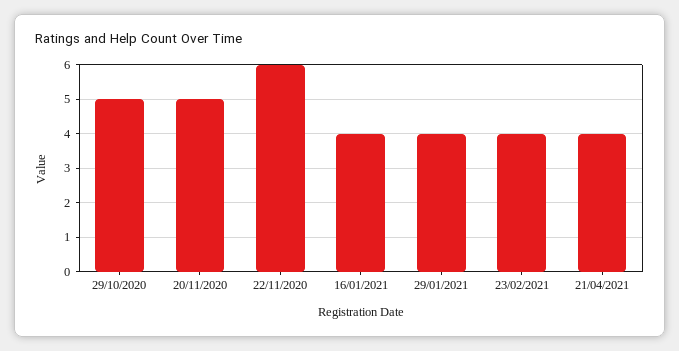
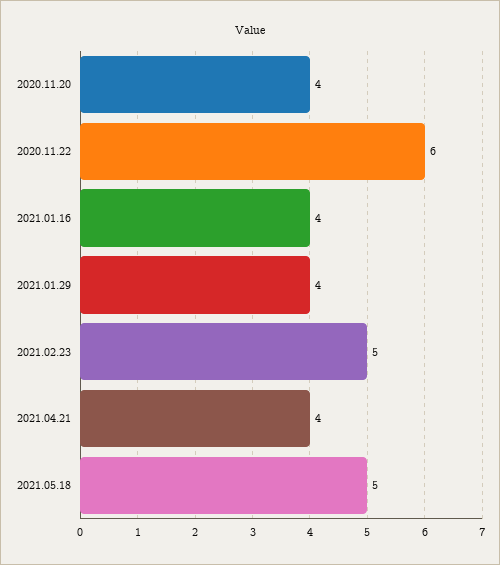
29/10/2020: 5 -> none
20/11/2020: 5 -> 4
23/02/2021: 4 -> 5
2021.05.18: none -> 5

